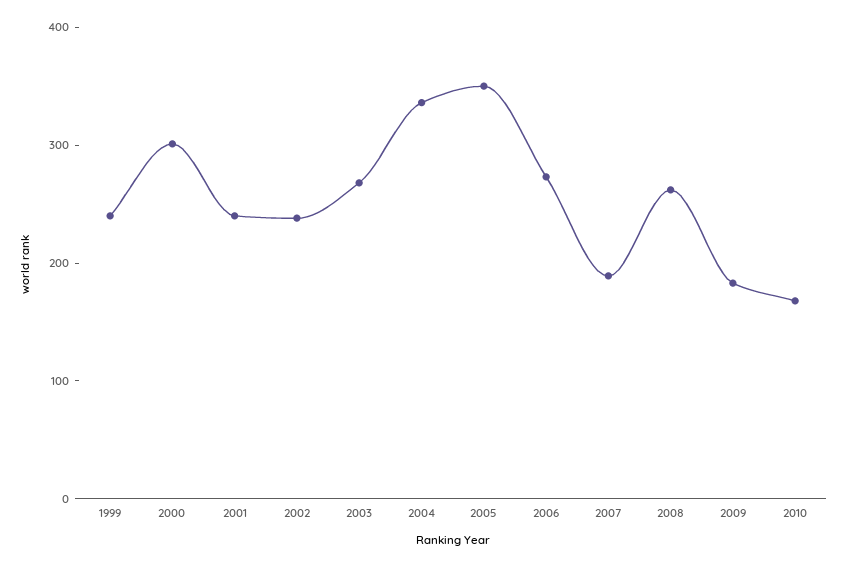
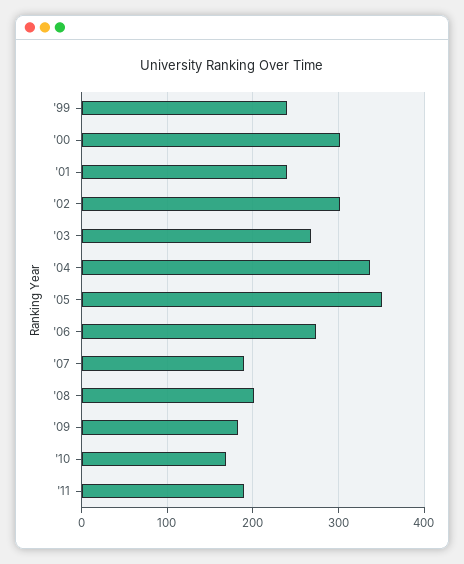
2002: 240 -> 300
2008: 260 -> 200
'11: none -> 190

